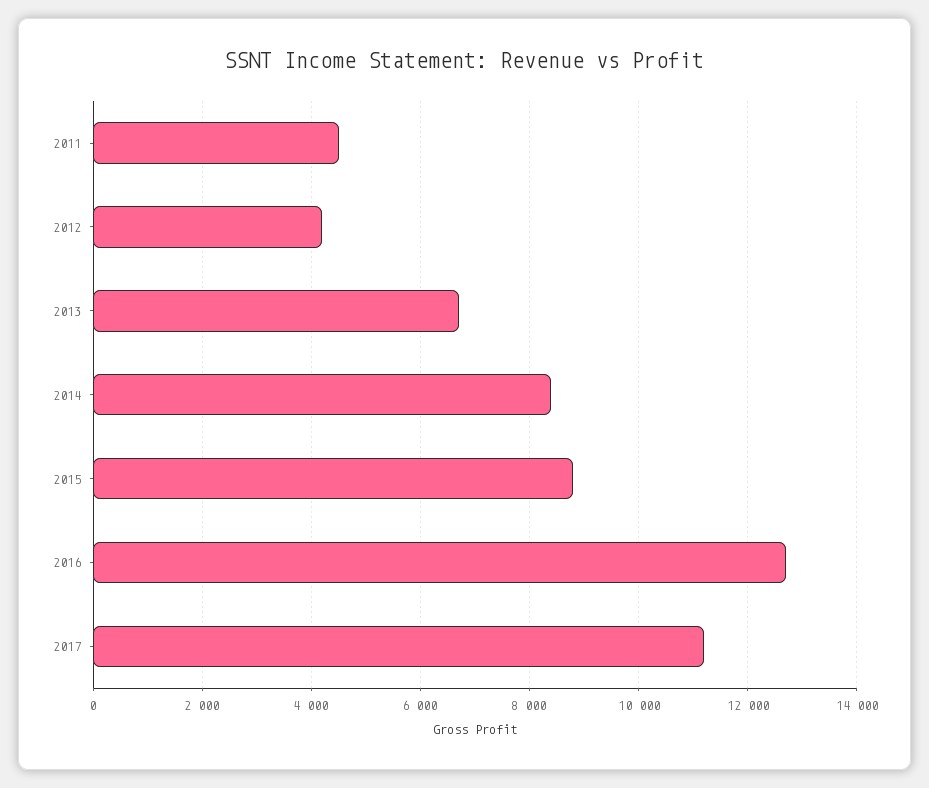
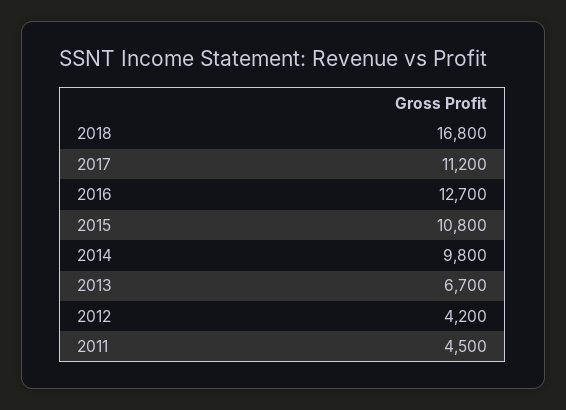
2014: 8400 -> 9800
2015: 8800 -> 10800
2018: none -> 16800

